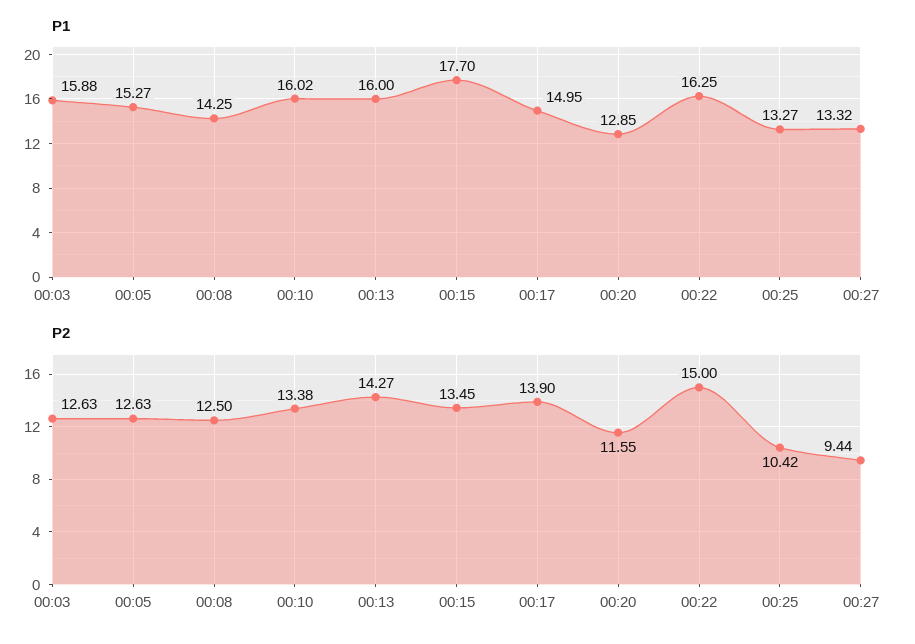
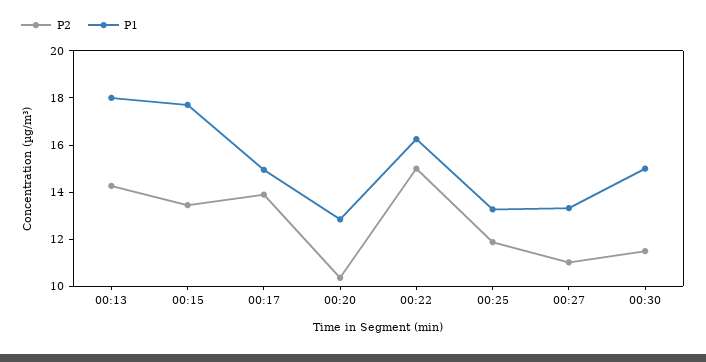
P1, 00:03: 15.88 -> none
P1, 00:05: 15.27 -> none
P1, 00:08: 14.25 -> none
P1, 00:10: 16.02 -> none
P1, 00:13: 16 -> 18
P2, 00:03: 12.63 -> none
P2, 00:05: 12.63 -> none
P2, 00:08: 12.5 -> none
P2, 00:10: 13.38 -> none
P2, 00:20: 11.55 -> 10.5
P2, 00:25: 10.42 -> 12
P2, 00:27: 9.44 -> 11
P2, 00:30: none -> 11.5
P1, 00:30: none -> 15

